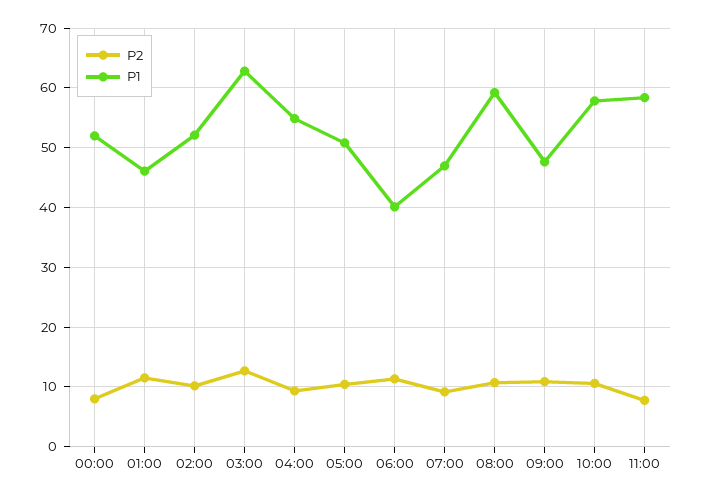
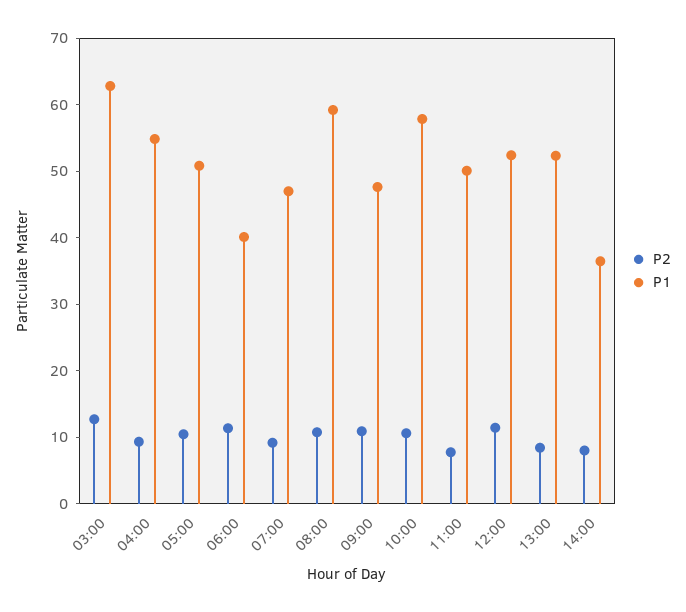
P2, 00:00: 8 -> none
P1, 00:00: 52 -> none
P2, 01:00: 12 -> none
P1, 01:00: 46 -> none
P2, 02:00: 10 -> none
P1, 02:00: 52 -> none
P1, 11:00: 58 -> 50
P2, 12:00: none -> 12
P1, 12:00: none -> 52
P2, 13:00: none -> 8
P1, 13:00: none -> 52
P2, 14:00: none -> 8
P1, 14:00: none -> 36

